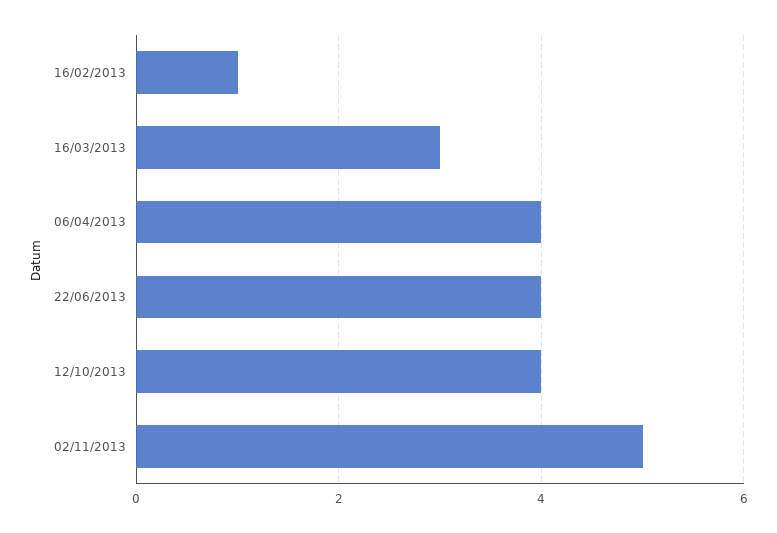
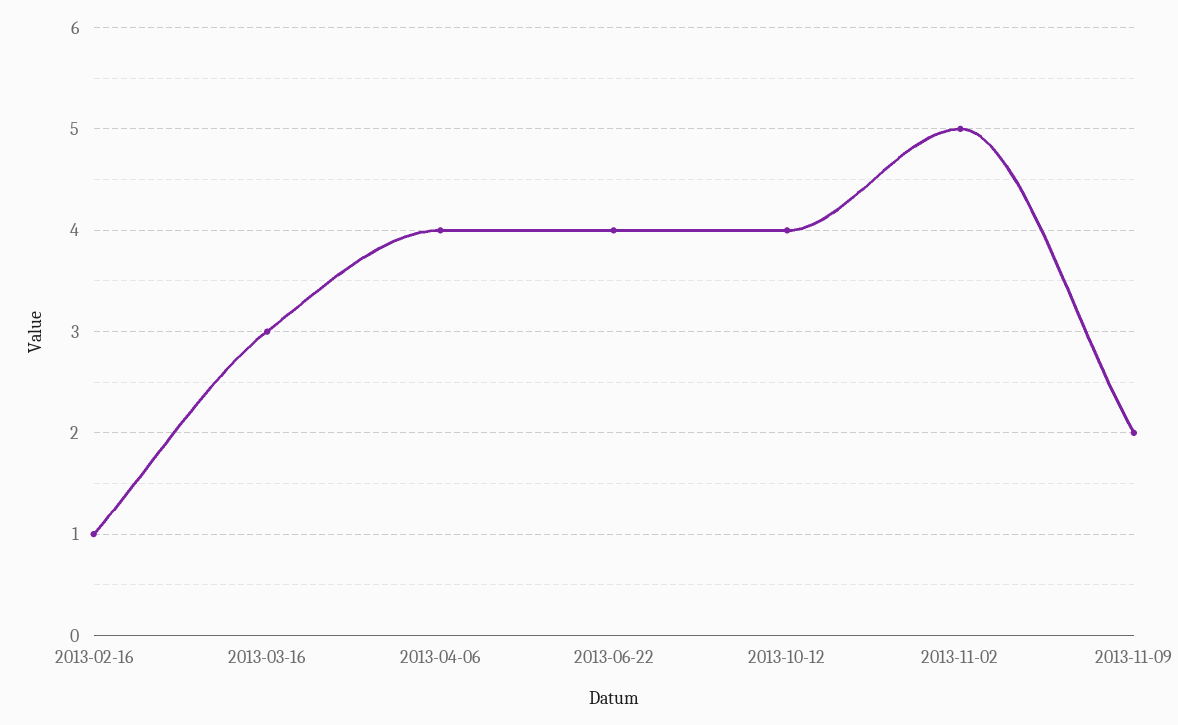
2013-11-09: none -> 2

